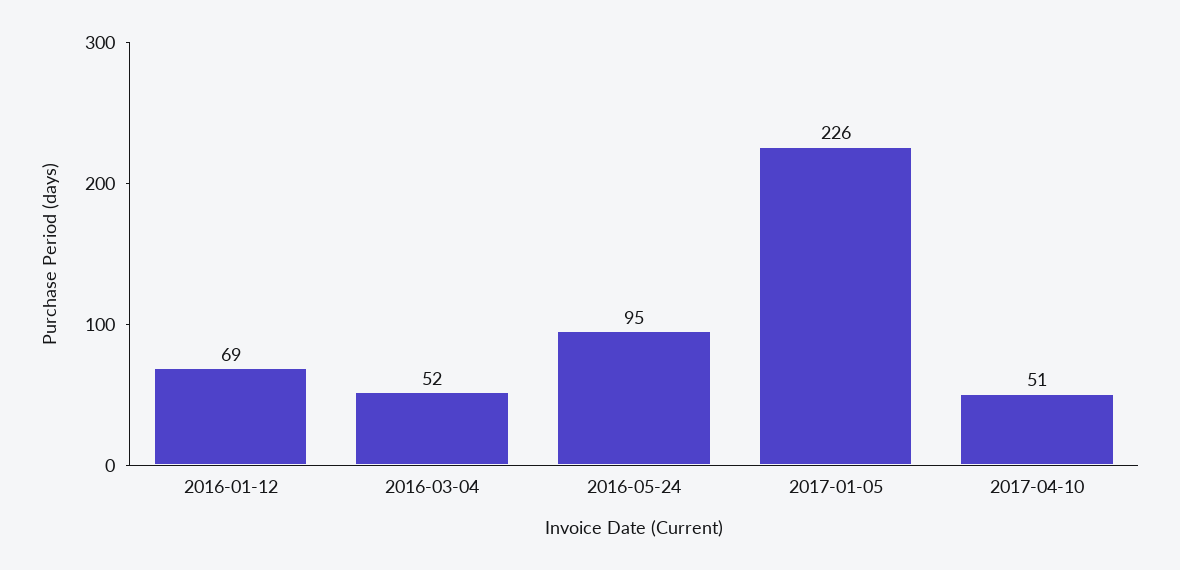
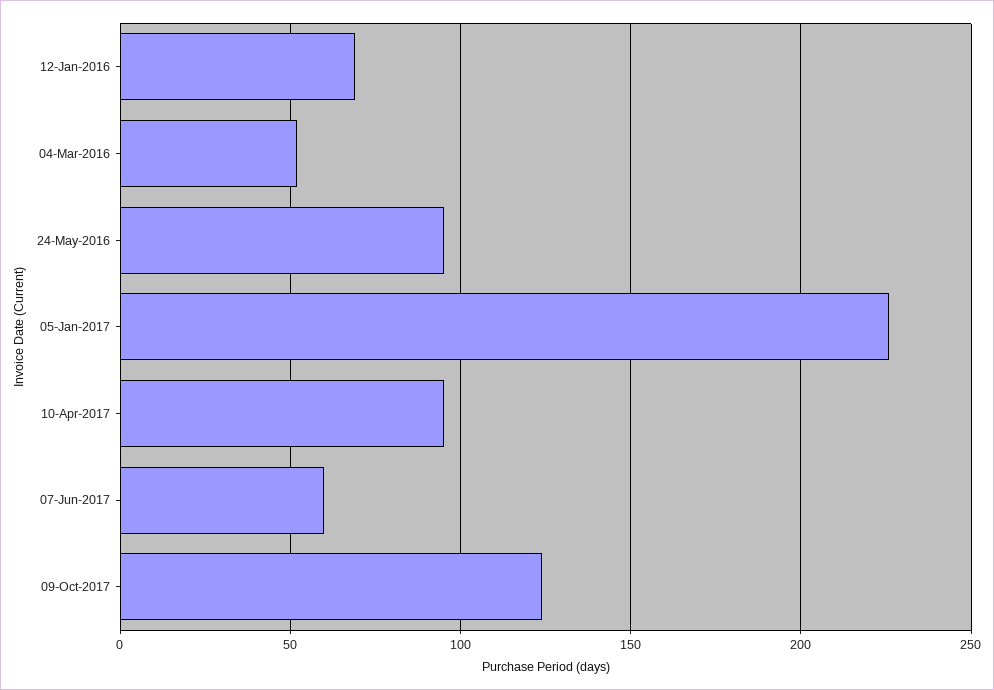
2017-04-10: 51 -> 95
07-Jun-2017: none -> 60
09-Oct-2017: none -> 125

